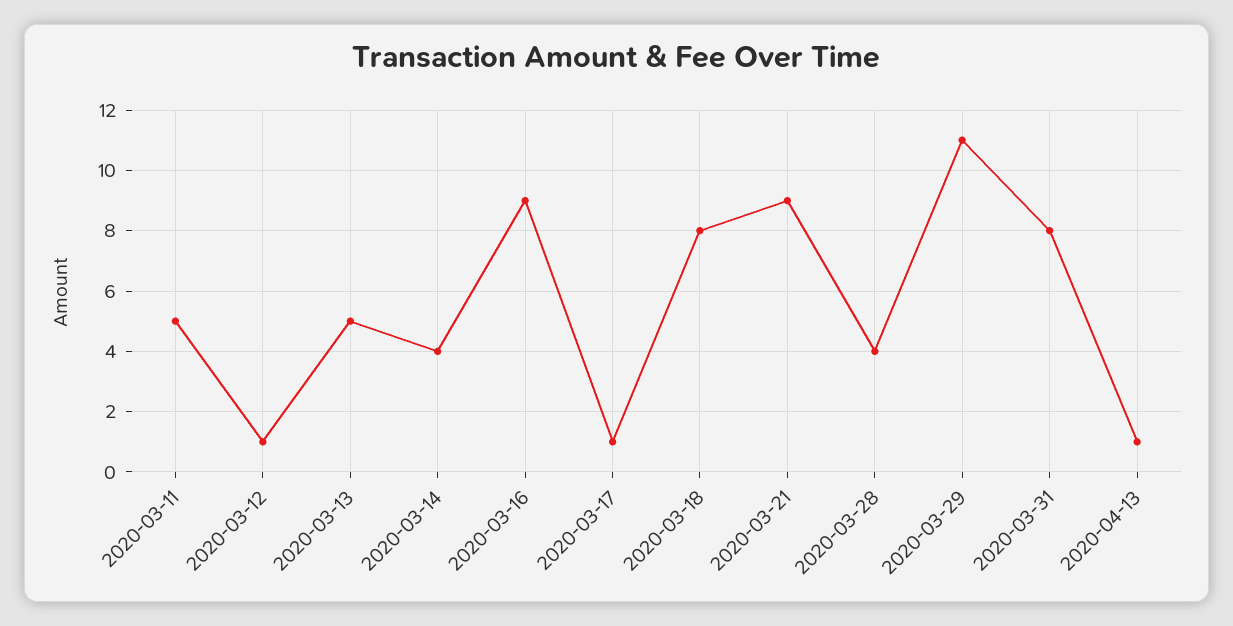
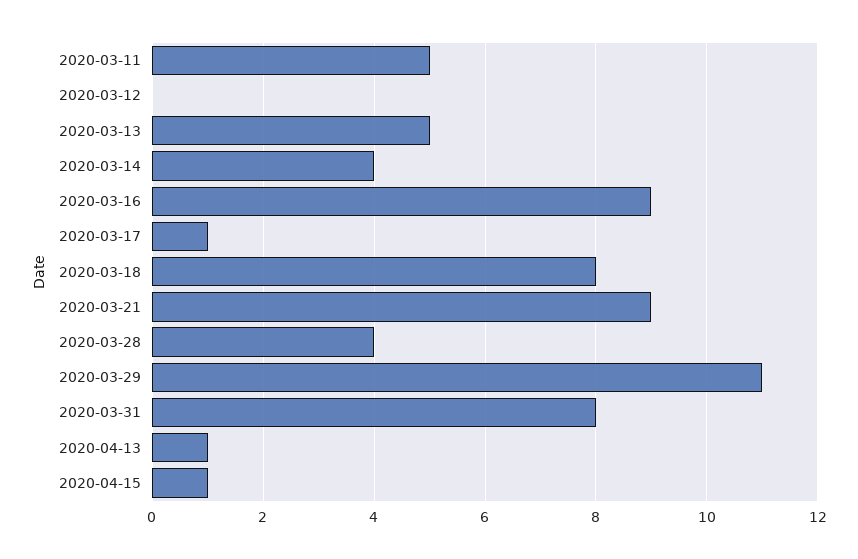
2020-03-12: 1 -> 0
2020-04-15: none -> 1

